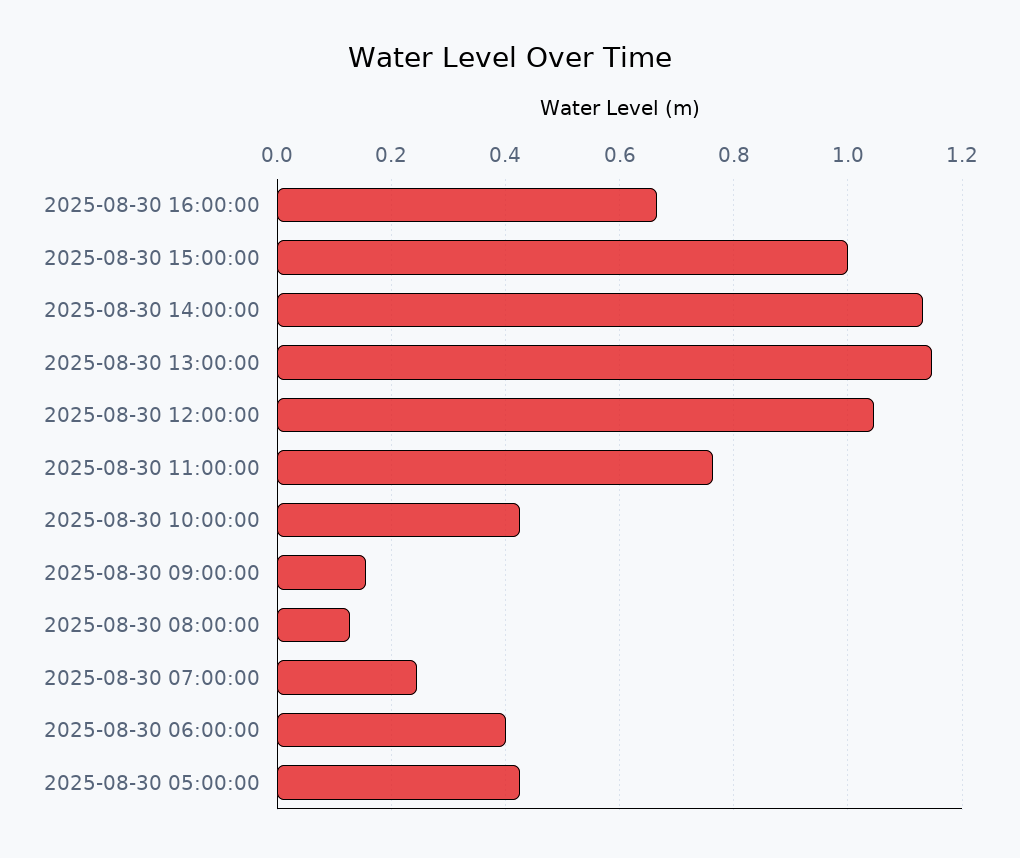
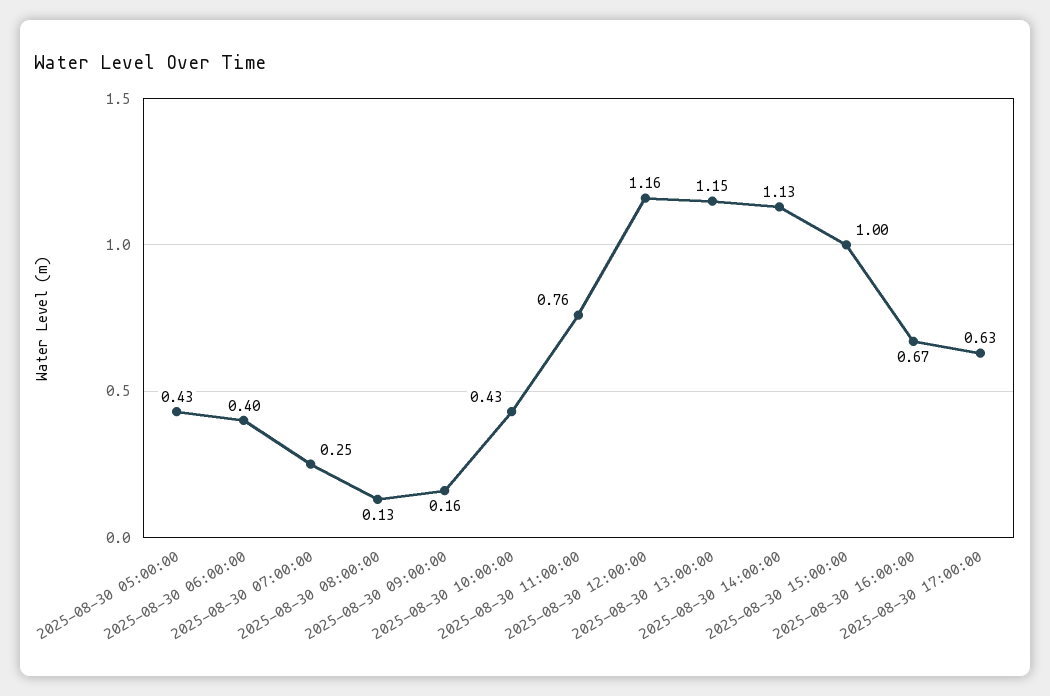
2025-08-30 12:00:00: 1.04 -> 1.16
2025-08-30 17:00:00: none -> 0.63

